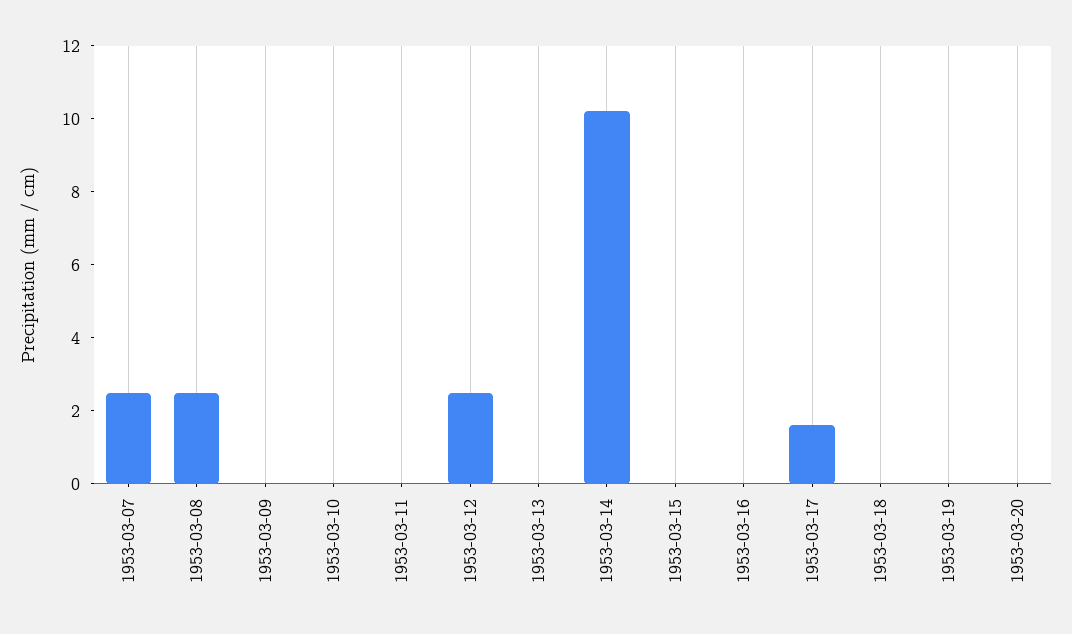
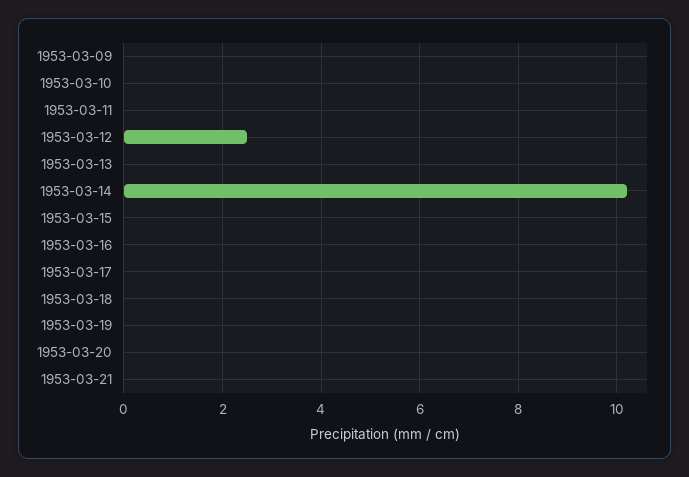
1953-03-07: 2.5 -> none
1953-03-08: 2.5 -> none
1953-03-17: 1.5 -> 0
1953-03-21: none -> 0

